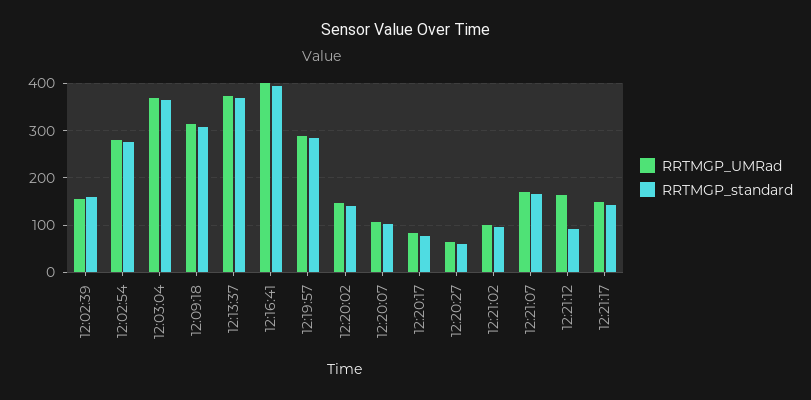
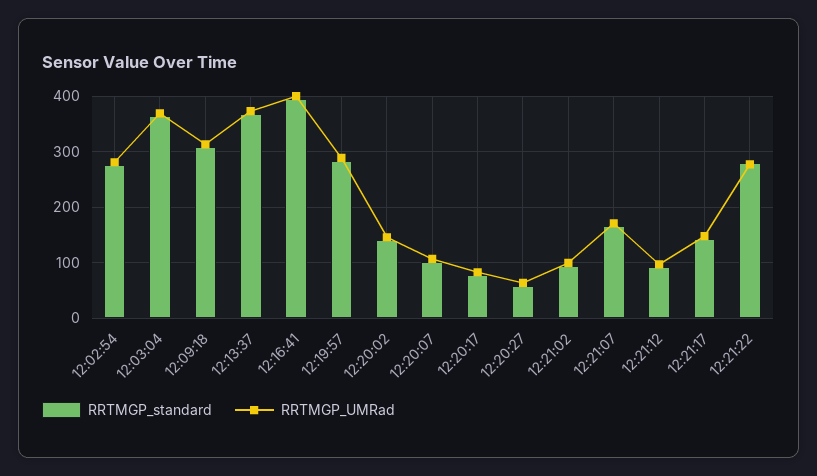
RRTMGP_UMRad, 12:02:39: 160 -> none
RRTMGP_standard, 12:02:39: 160 -> none
RRTMGP_UMRad, 12:21:12: 160 -> 100
RRTMGP_standard, 12:21:22: none -> 280
RRTMGP_UMRad, 12:21:22: none -> 280

